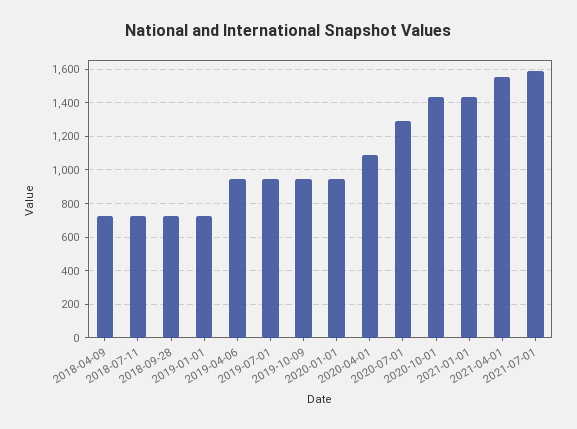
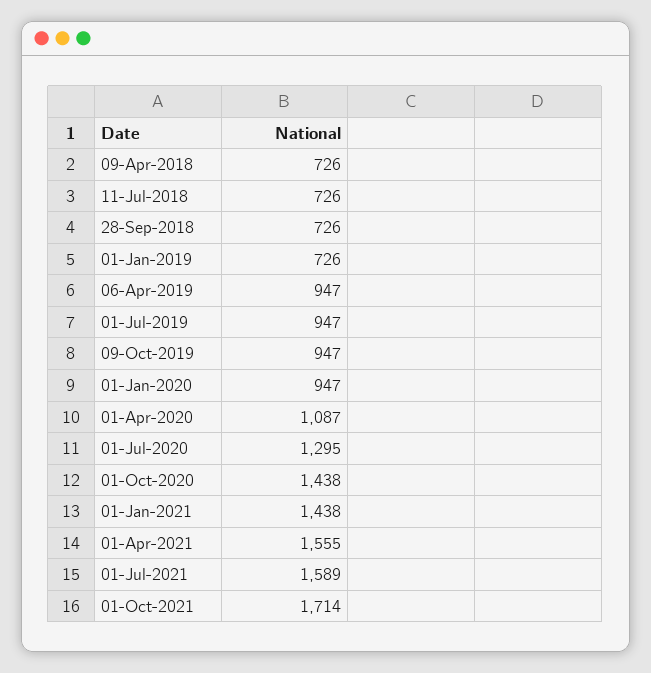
01-Oct-2021: none -> 1714

